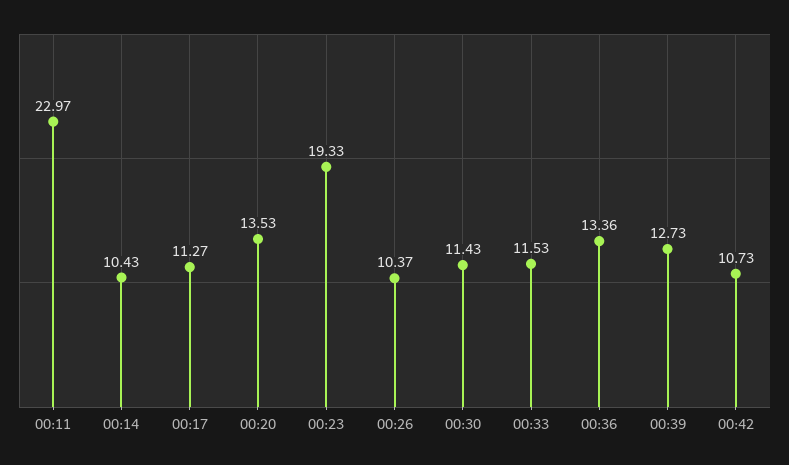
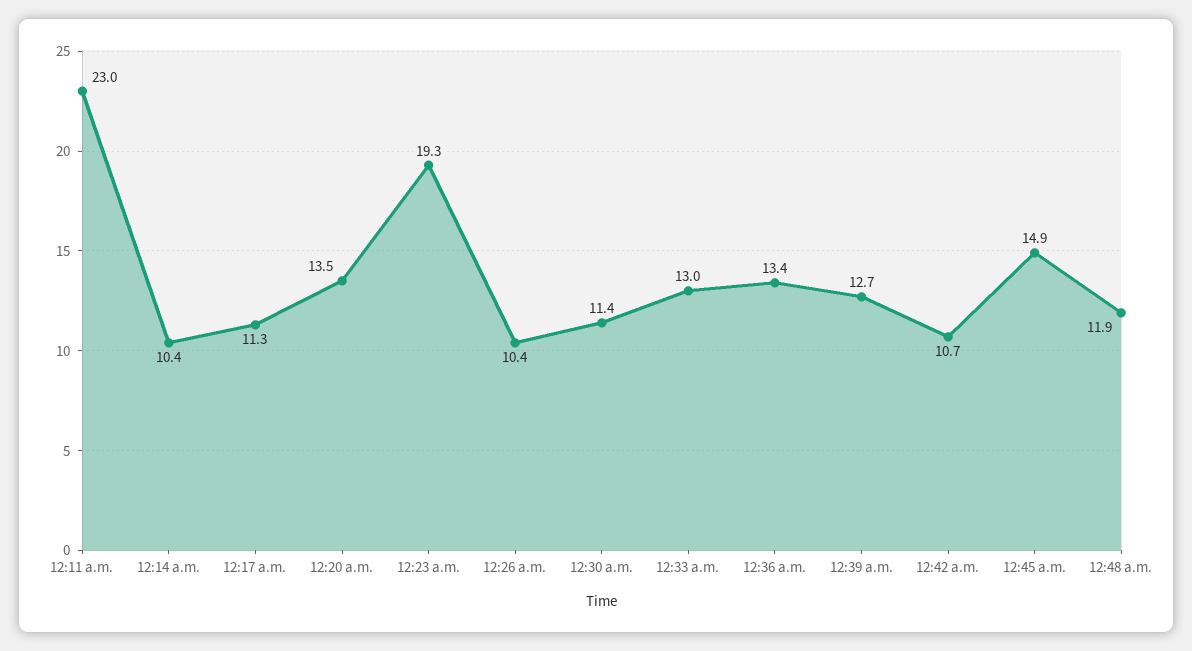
00:33: 11.53 -> 13
12:45 a.m.: none -> 14.9
12:48 a.m.: none -> 11.9

